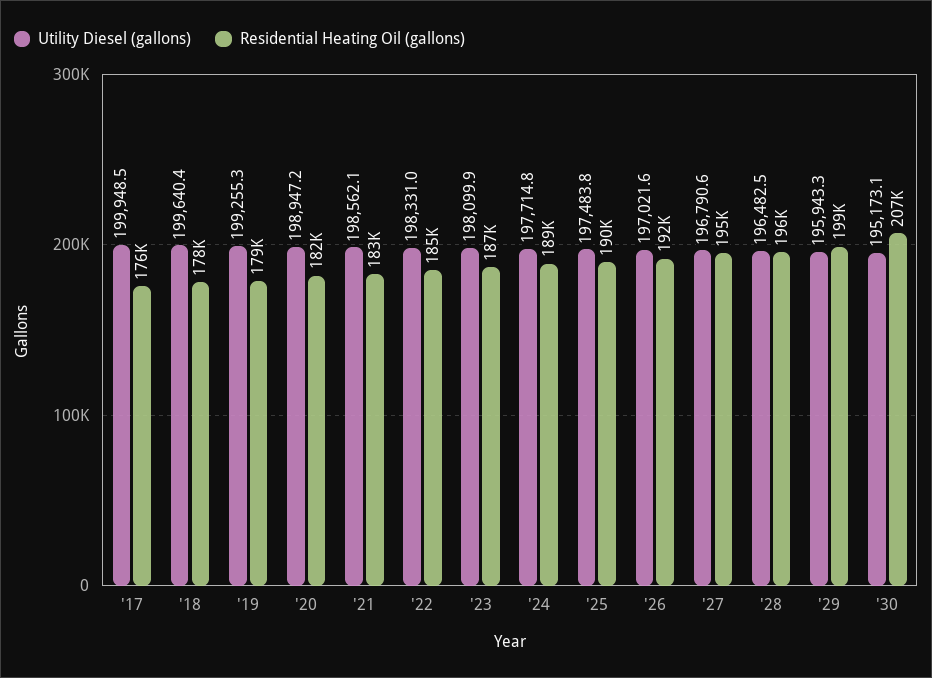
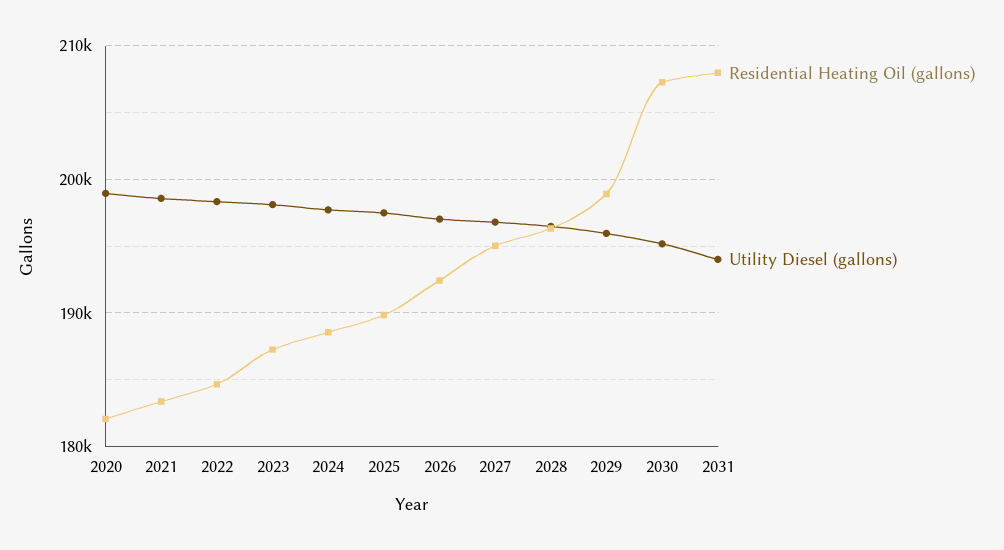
Utility Diesel (gallons), '17: 199948.5 -> none
Residential Heating Oil (gallons), '17: 176000 -> none
Utility Diesel (gallons), '18: 199640.4 -> none
Residential Heating Oil (gallons), '18: 178000 -> none
Utility Diesel (gallons), '19: 199255.3 -> none
Residential Heating Oil (gallons), '19: 179000 -> none
Residential Heating Oil (gallons), 2031: none -> 208000
Utility Diesel (gallons), 2031: none -> 194000

